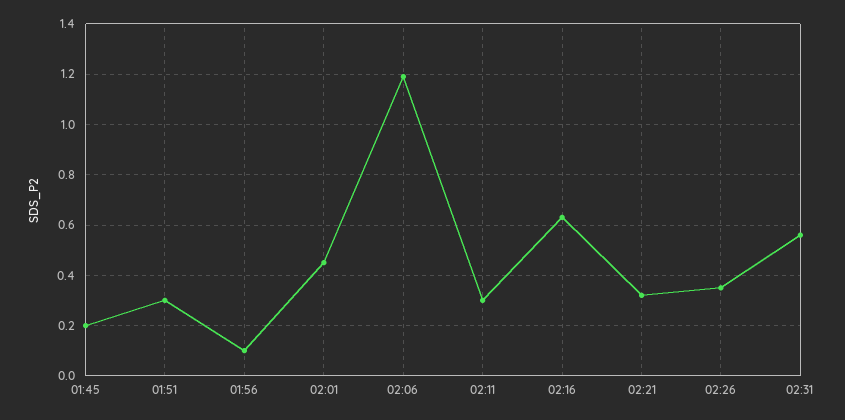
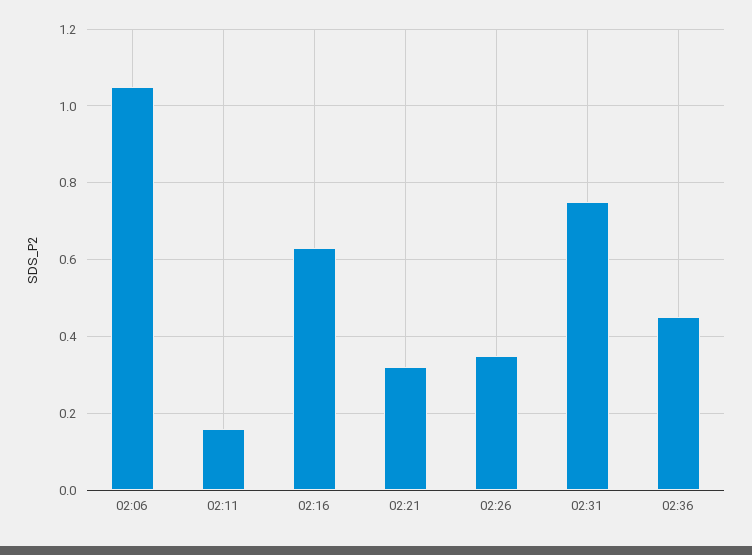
01:45: 0.2 -> none
01:51: 0.3 -> none
01:56: 0.1 -> none
02:01: 0.45 -> none
02:06: 1.2 -> 1.05
02:11: 0.3 -> 0.15
02:31: 0.55 -> 0.75
02:36: none -> 0.45

